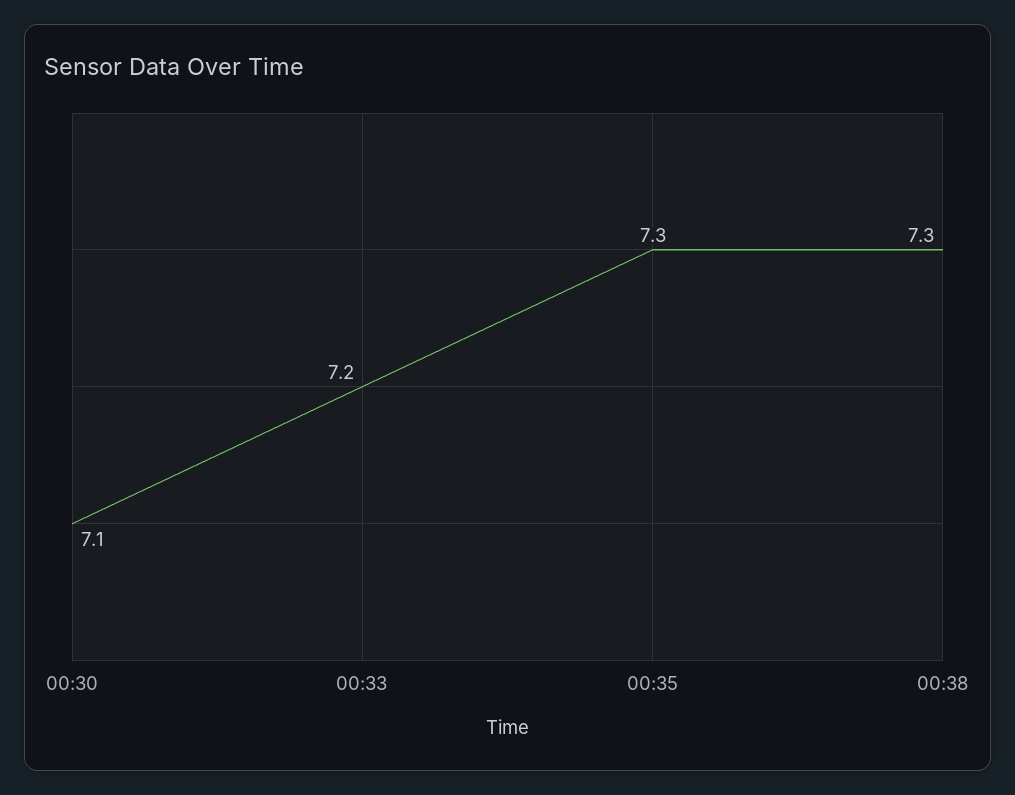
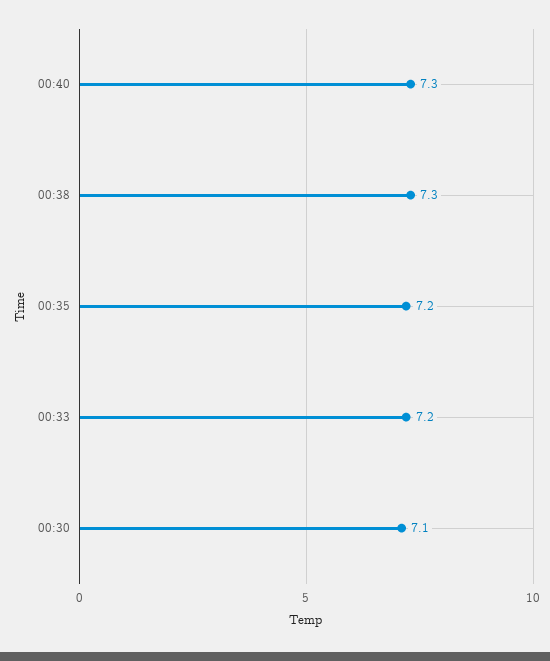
00:35: 7.3 -> 7.2
00:40: none -> 7.3

